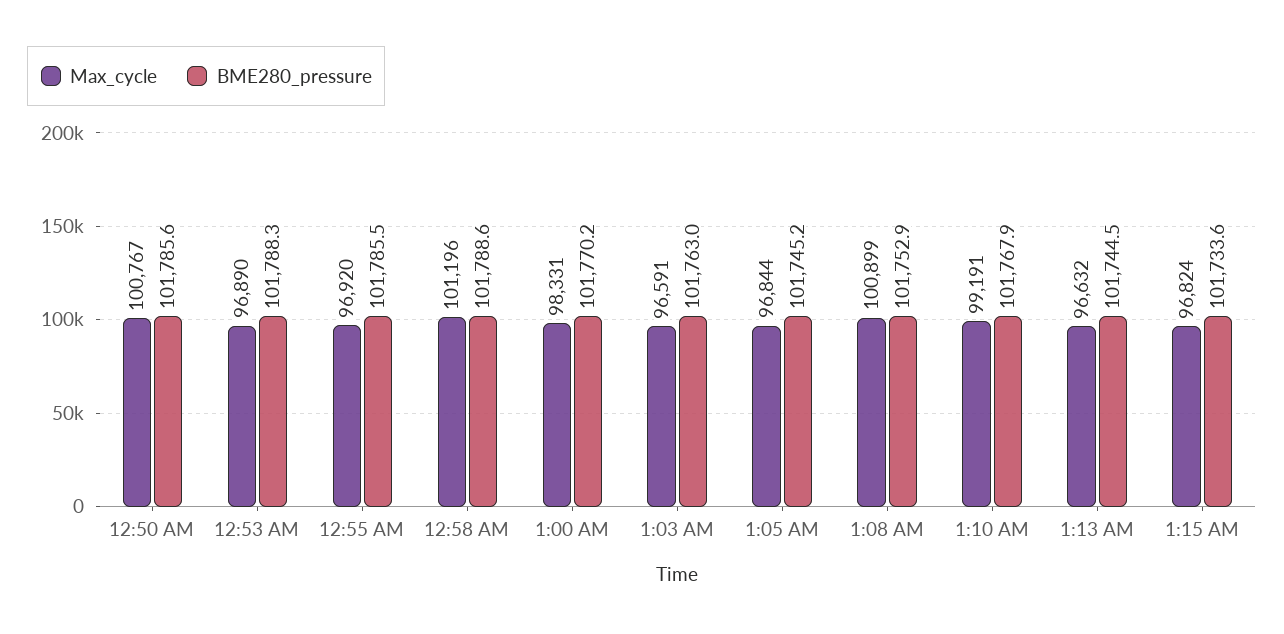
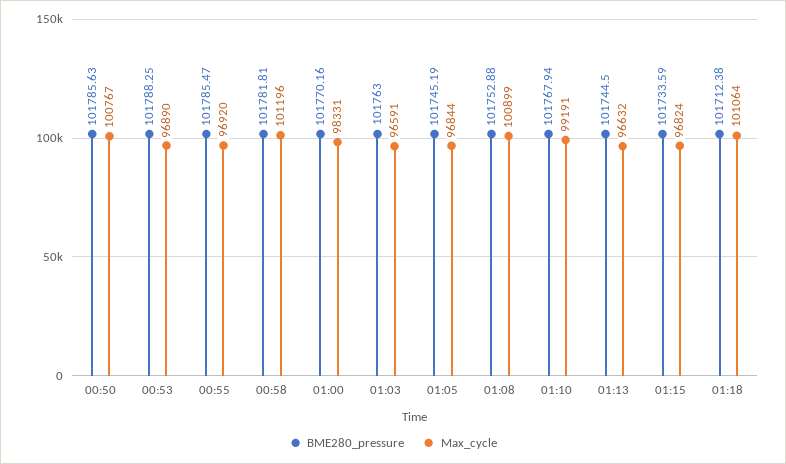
BME280_pressure, 12:58 AM: 101788.6 -> 101781.81
BME280_pressure, 01:18: none -> 101712.38
Max_cycle, 01:18: none -> 101064

